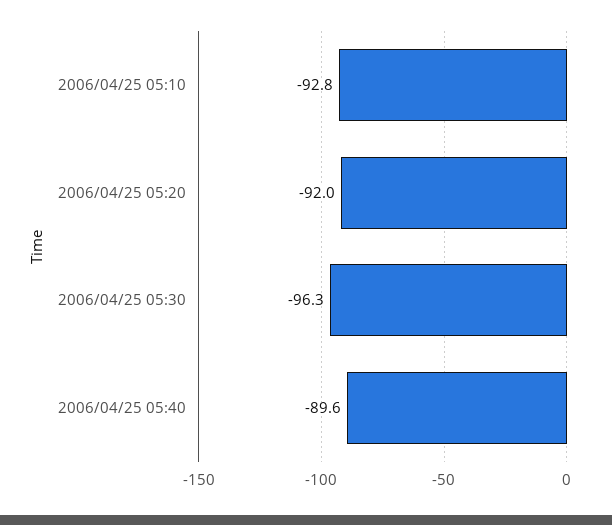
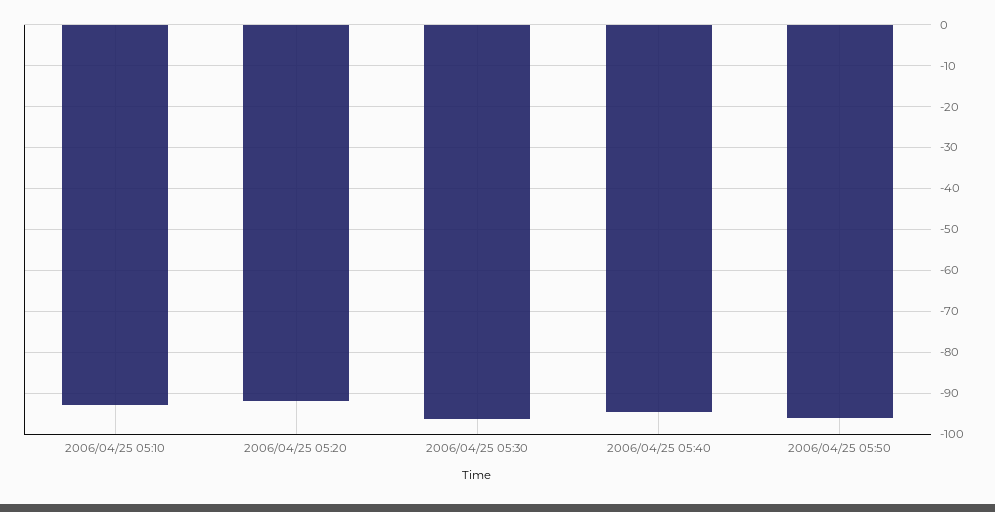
2006/04/25 05:40: -89.6 -> -94
2006/04/25 05:50: none -> -96

